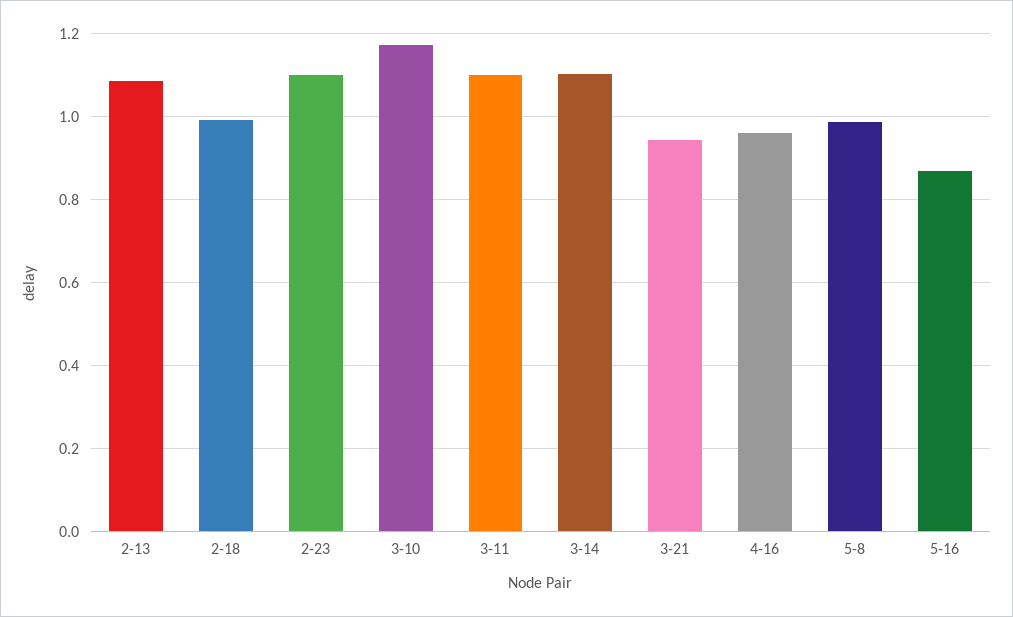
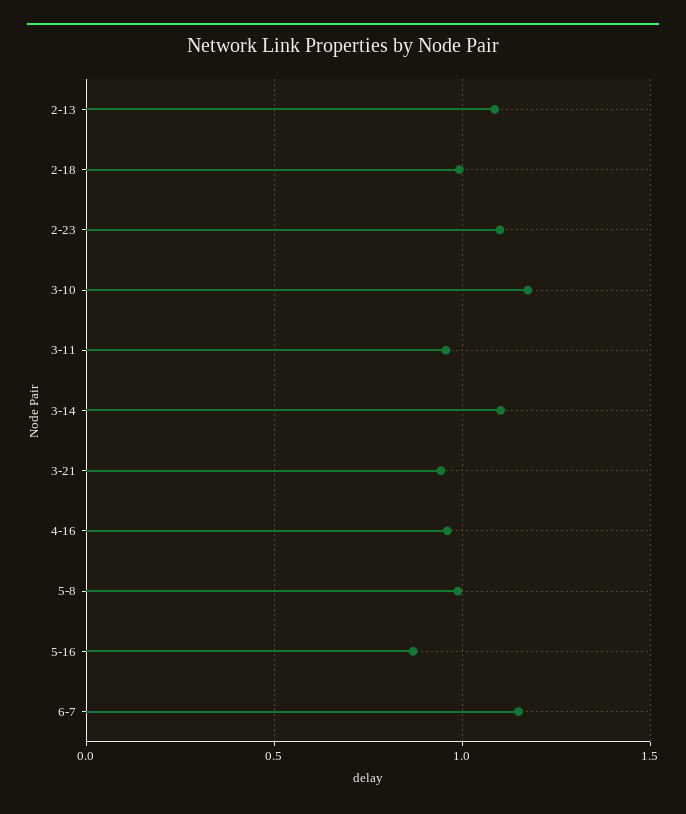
3-11: 1.1 -> 0.95
6-7: none -> 1.15

